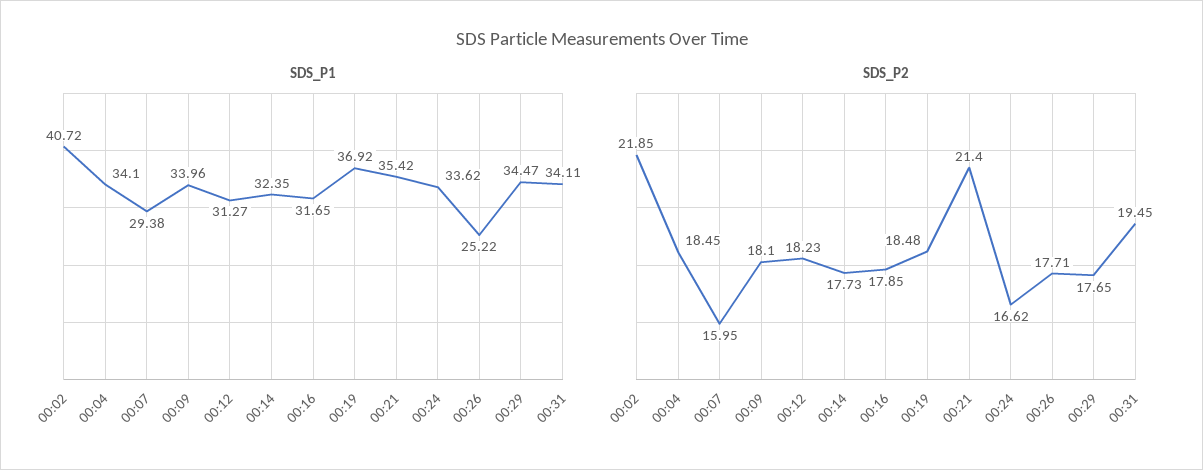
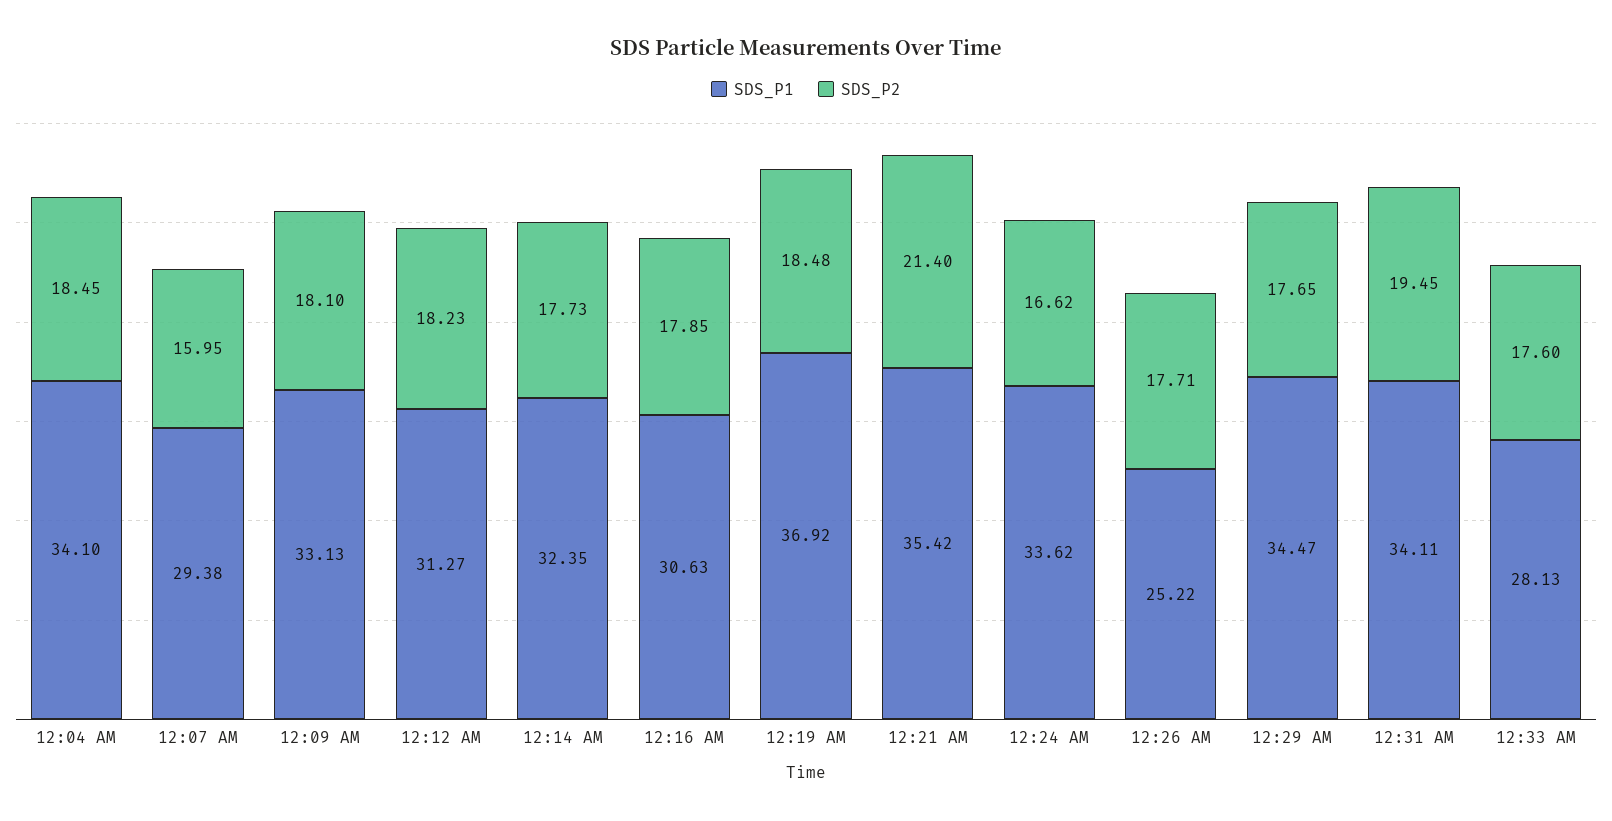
SDS_P1, 00:02: 40.72 -> none
SDS_P1, 00:09: 33.96 -> 33.13
SDS_P1, 00:16: 31.65 -> 30.63
SDS_P2, 00:02: 21.85 -> none
SDS_P1, 12:33 AM: none -> 28.13
SDS_P2, 12:33 AM: none -> 17.6

